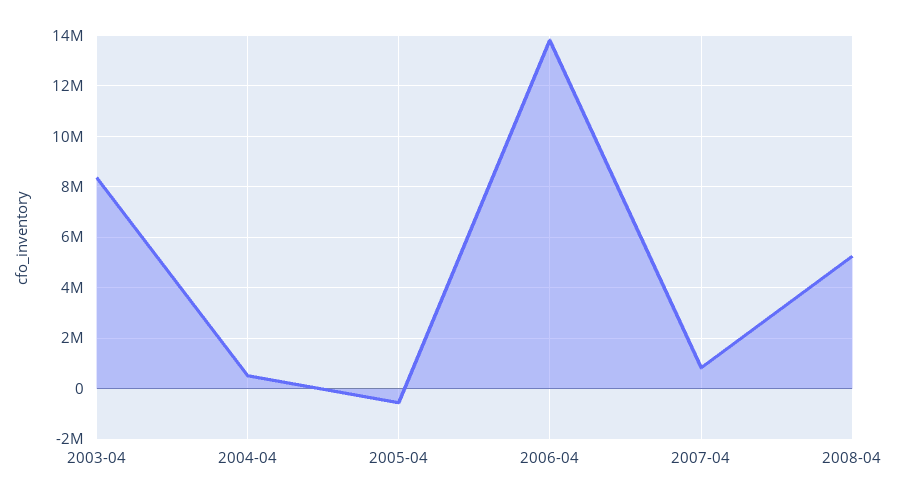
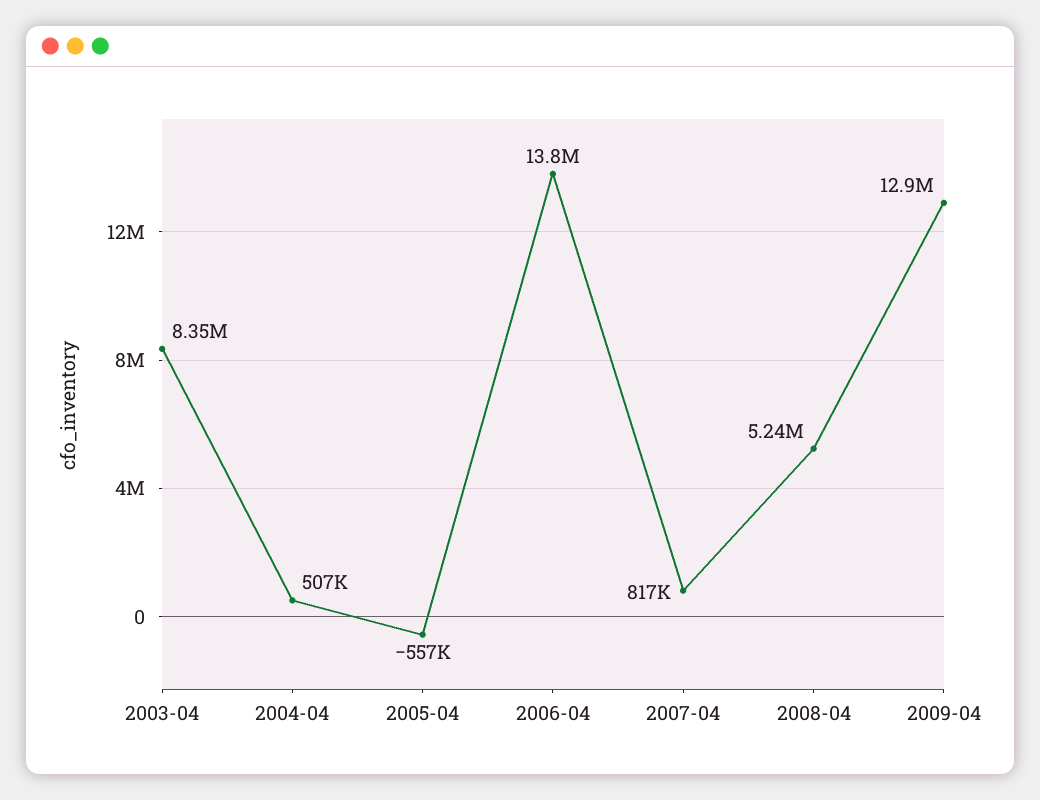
2009-04: none -> 12900000

